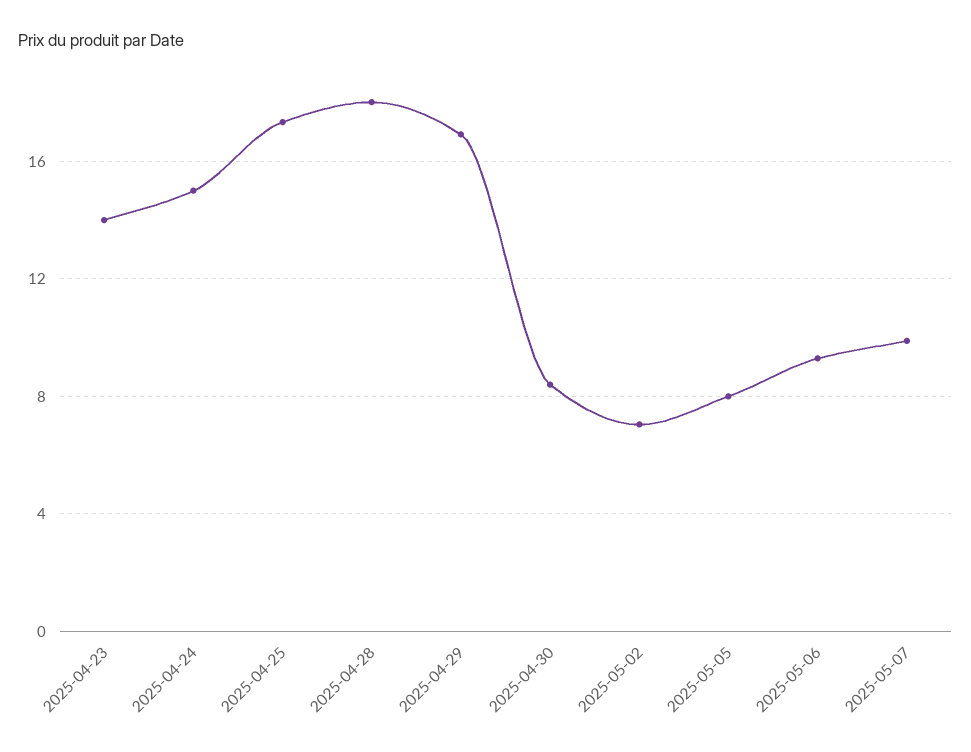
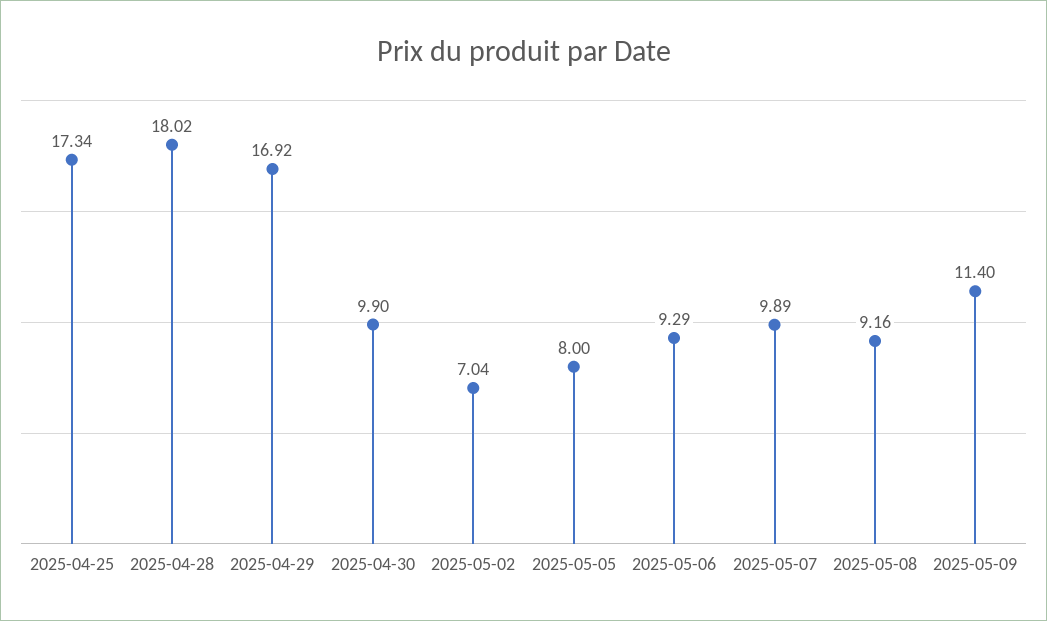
2025-04-23: 14 -> none
2025-04-24: 15 -> none
2025-04-30: 8.5 -> 9.9
2025-05-08: none -> 9.16
2025-05-09: none -> 11.4

